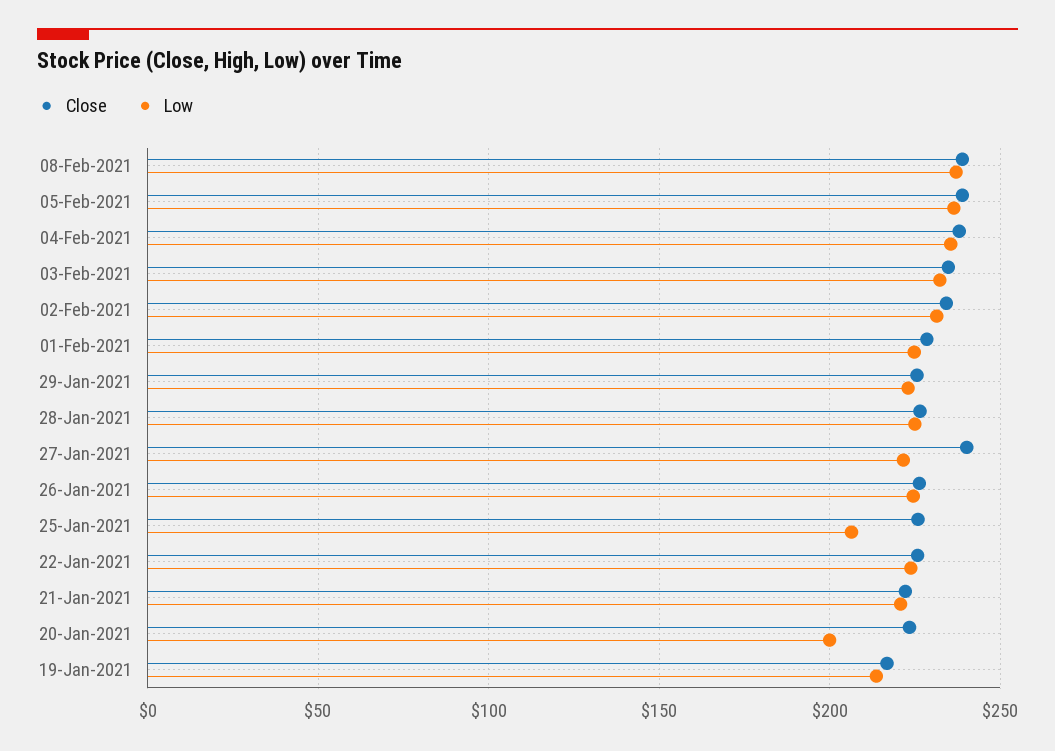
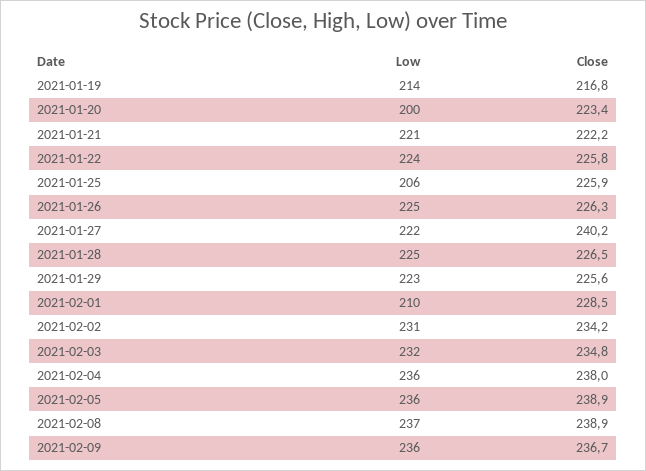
Low, 01-Feb-2021: 225 -> 210
Low, 2021-02-09: none -> 236
Close, 2021-02-09: none -> 236.7

